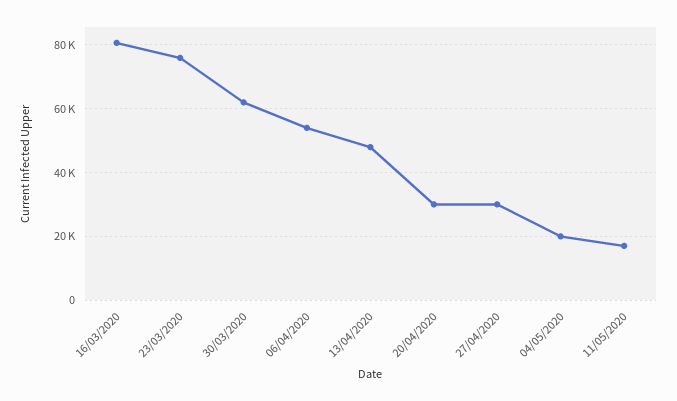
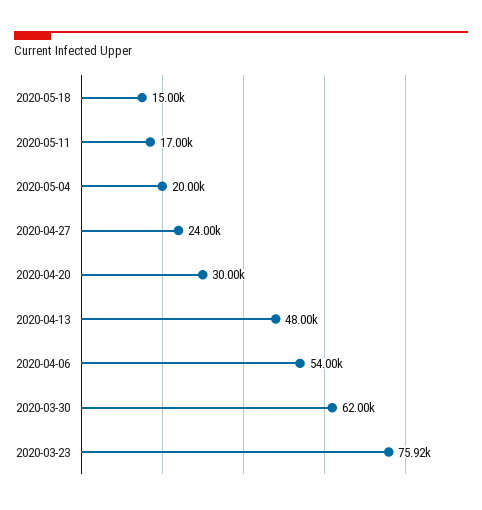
16/03/2020: 80000 -> none
27/04/2020: 30000 -> 24000
2020-05-18: none -> 15000

